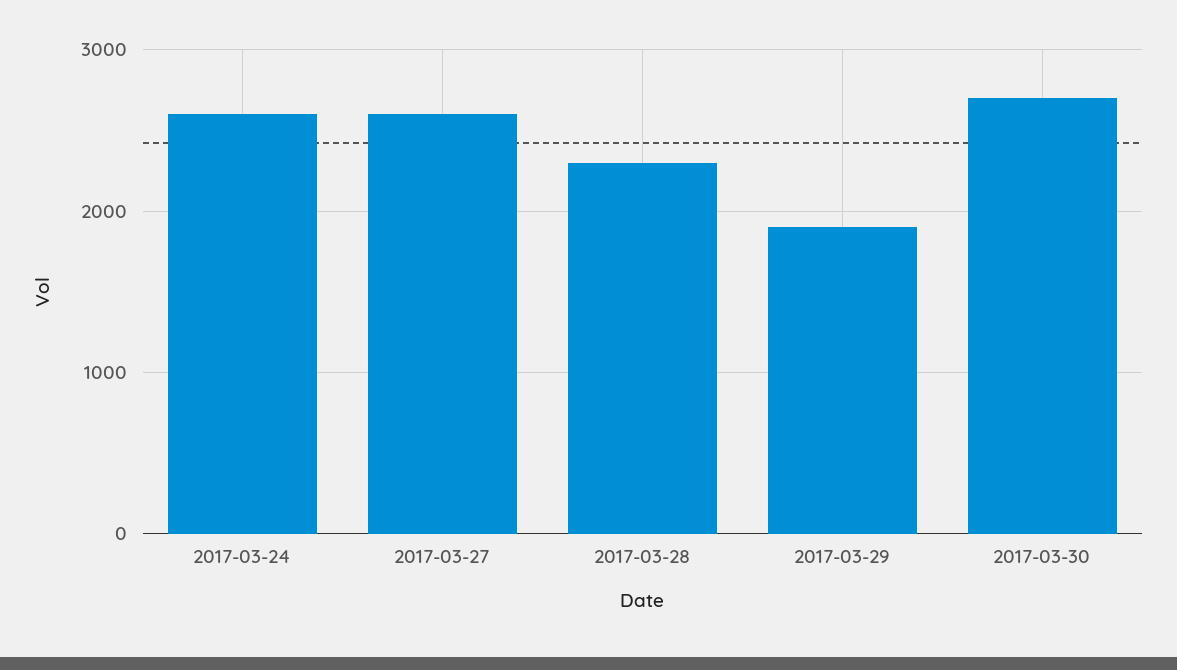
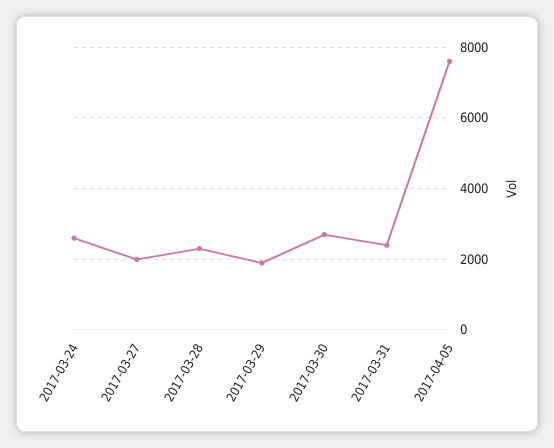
2017-03-27: 2600 -> 2000
2017-03-31: none -> 2400
2017-04-05: none -> 7600

